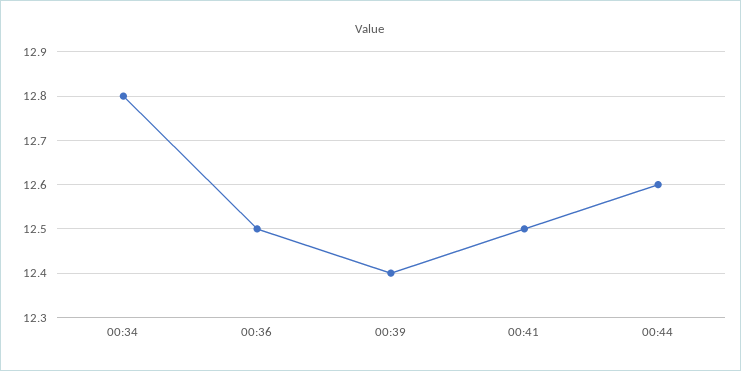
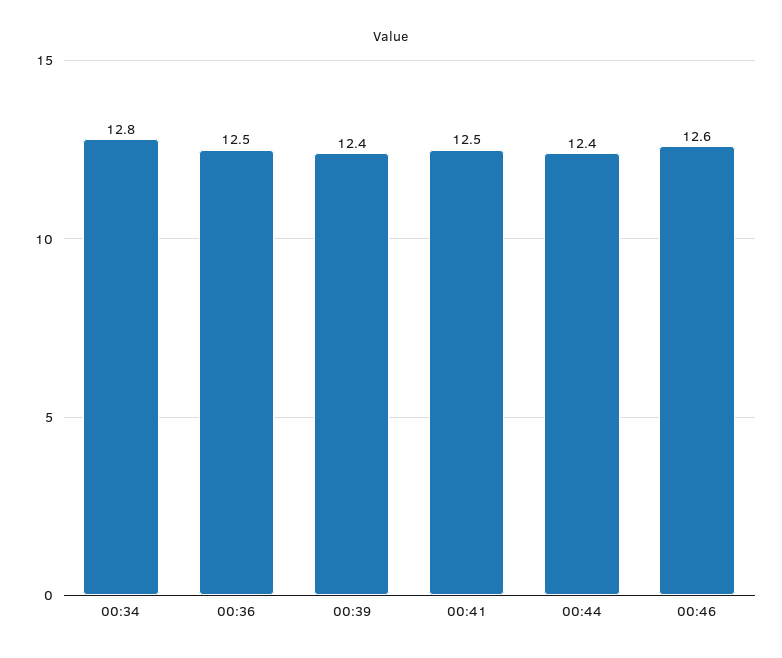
00:44: 12.6 -> 12.4
00:46: none -> 12.6

